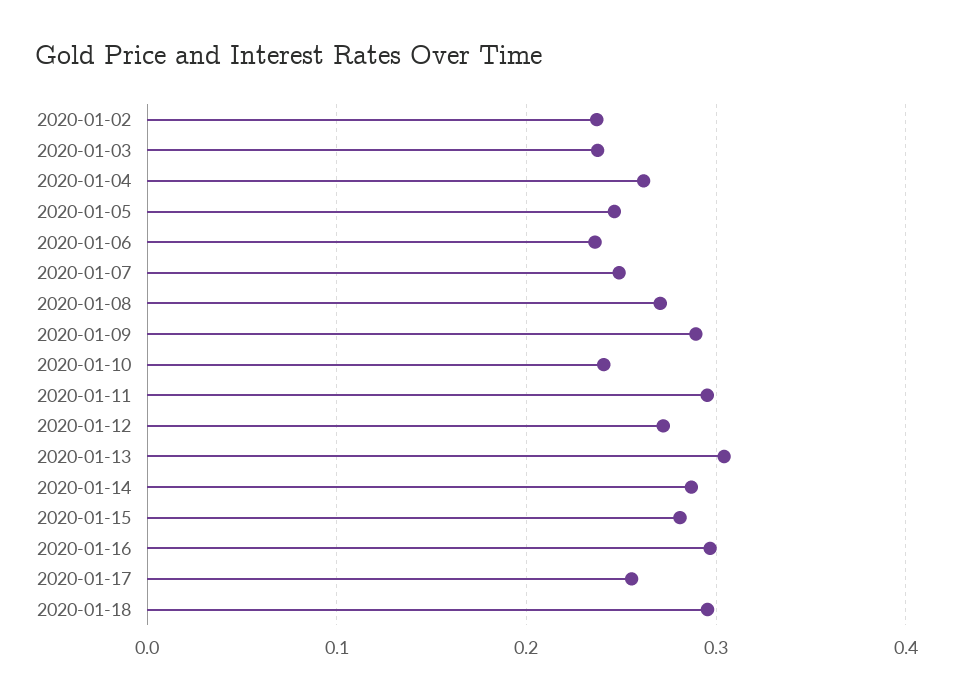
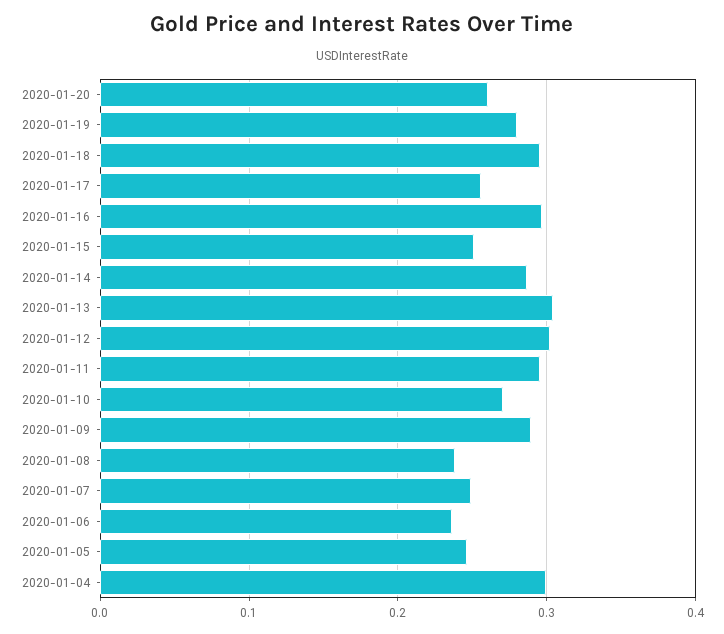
2020-01-02: 0.24 -> none
2020-01-03: 0.24 -> none
2020-01-04: 0.26 -> 0.3
2020-01-08: 0.27 -> 0.24
2020-01-10: 0.24 -> 0.27
2020-01-12: 0.27 -> 0.3
2020-01-15: 0.28 -> 0.25
2020-01-20: none -> 0.26
2020-01-19: none -> 0.28

